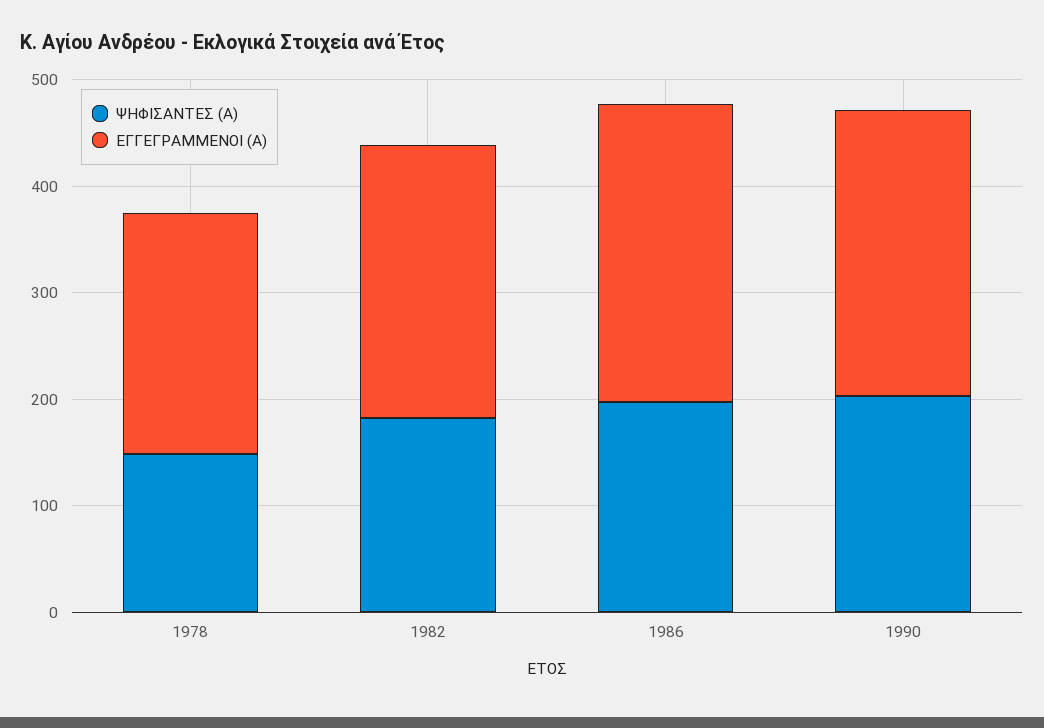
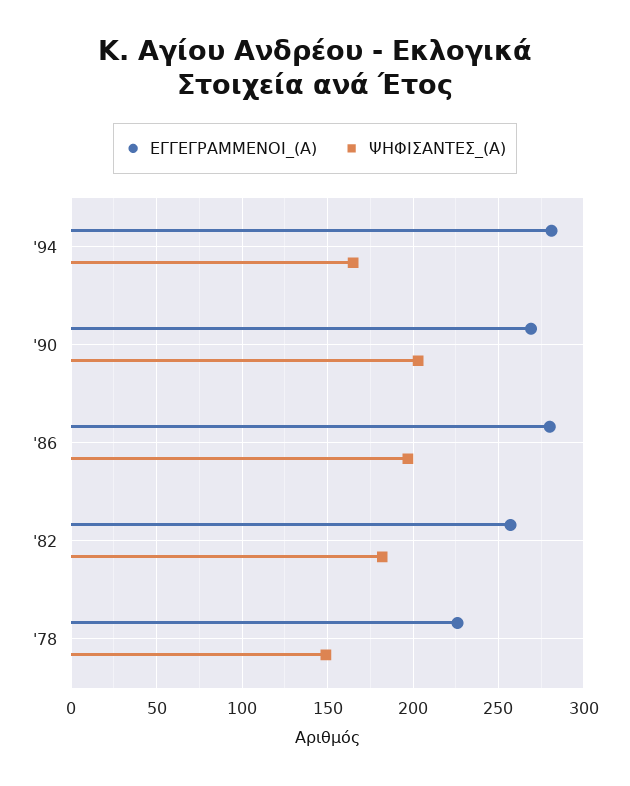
ΕΓΓΕΓΡΑΜΜΕΝΟΙ (Α), '94: none -> 280
ΨΗΦΙΣΑΝΤΕΣ (Α), '94: none -> 165

